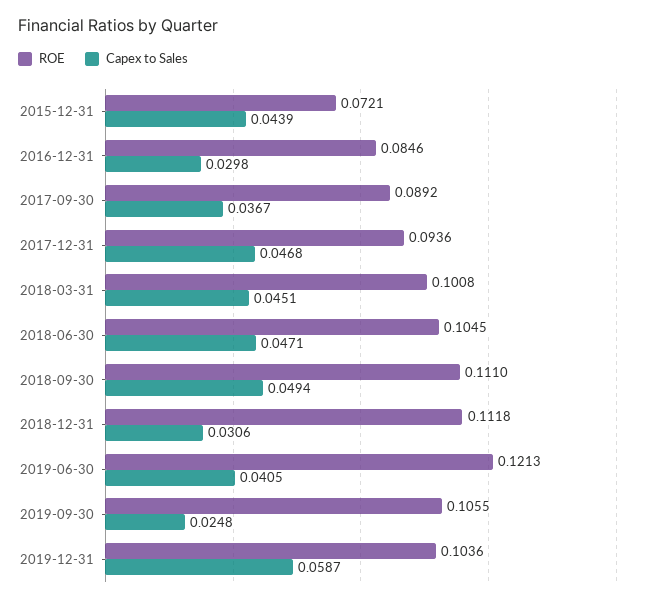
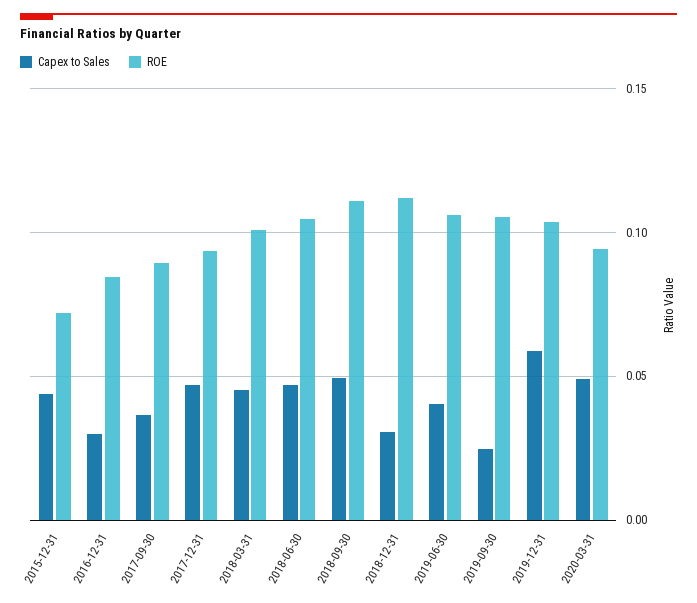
ROE, 2019-06-30: 0.1213 -> 0.105
Capex to Sales, 2020-03-31: none -> 0.05
ROE, 2020-03-31: none -> 0.095

